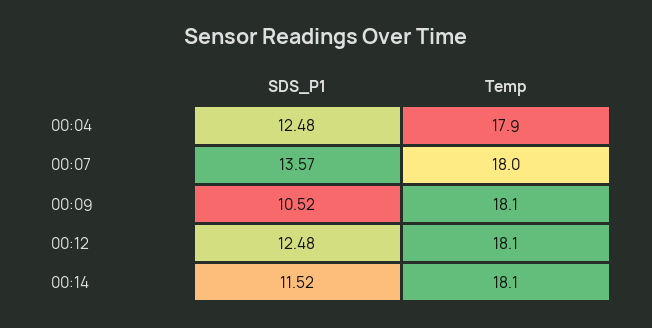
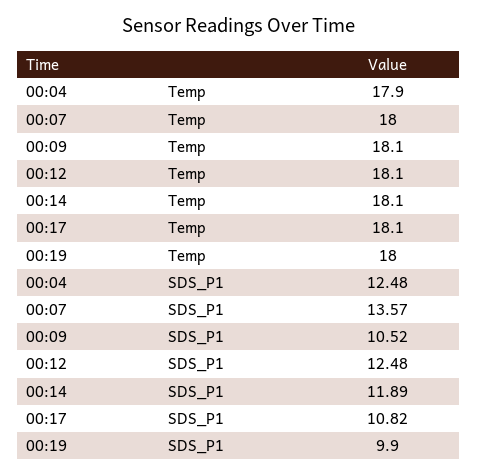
SDS_P1, 00:14: 11.52 -> 11.89
Temp, 00:17: none -> 18.1
Temp, 00:19: none -> 18
SDS_P1, 00:17: none -> 10.82
SDS_P1, 00:19: none -> 9.9

